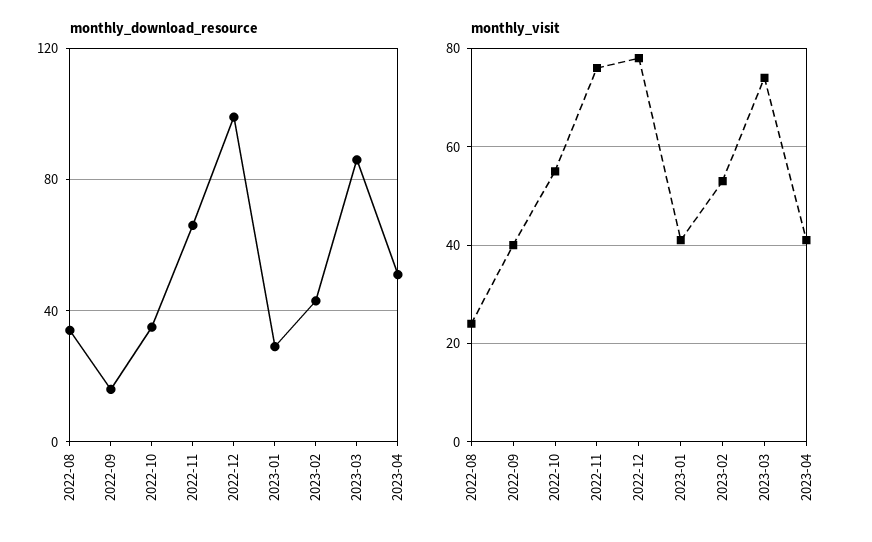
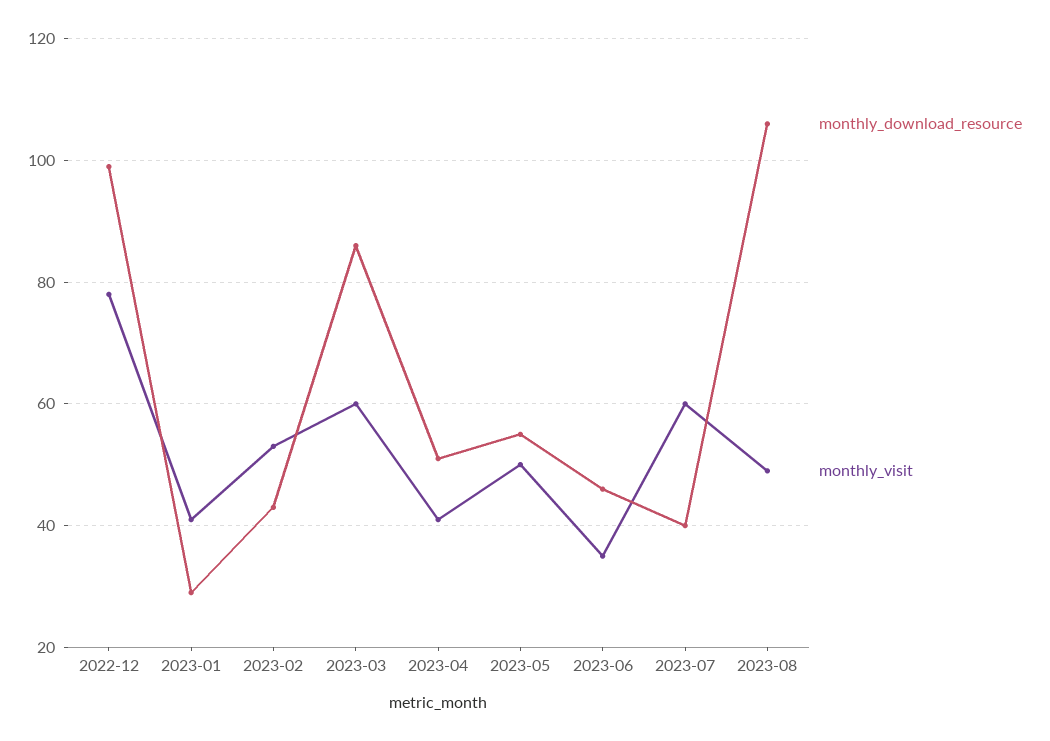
monthly_download_resource, 2022-08: 35 -> none
monthly_download_resource, 2022-09: 15 -> none
monthly_download_resource, 2022-10: 35 -> none
monthly_download_resource, 2022-11: 65 -> none
monthly_visit, 2022-08: 25 -> none
monthly_visit, 2022-09: 40 -> none
monthly_visit, 2022-10: 55 -> none
monthly_visit, 2022-11: 75 -> none
monthly_visit, 2023-03: 75 -> 60
monthly_download_resource, 2023-05: none -> 55
monthly_visit, 2023-05: none -> 50
monthly_download_resource, 2023-06: none -> 45
monthly_visit, 2023-06: none -> 35
monthly_download_resource, 2023-07: none -> 40
monthly_visit, 2023-07: none -> 60
monthly_download_resource, 2023-08: none -> 105
monthly_visit, 2023-08: none -> 50

